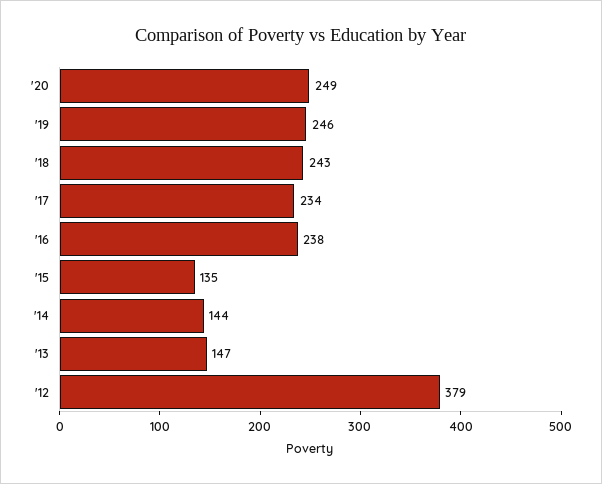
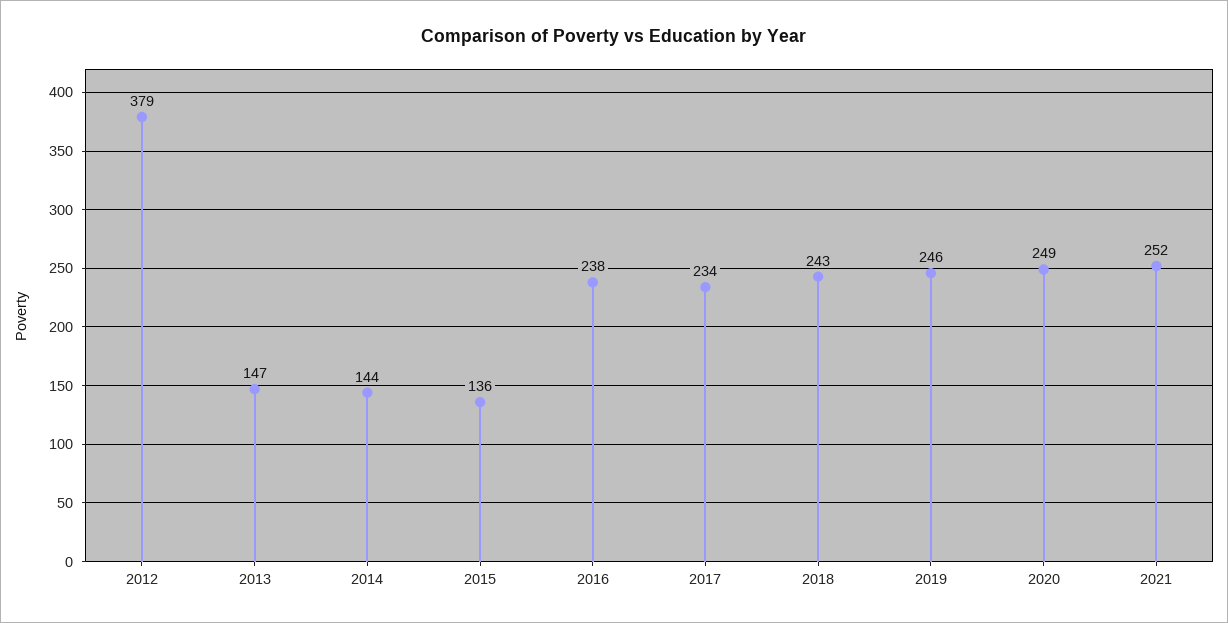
'15: 135 -> 136
2021: none -> 252

